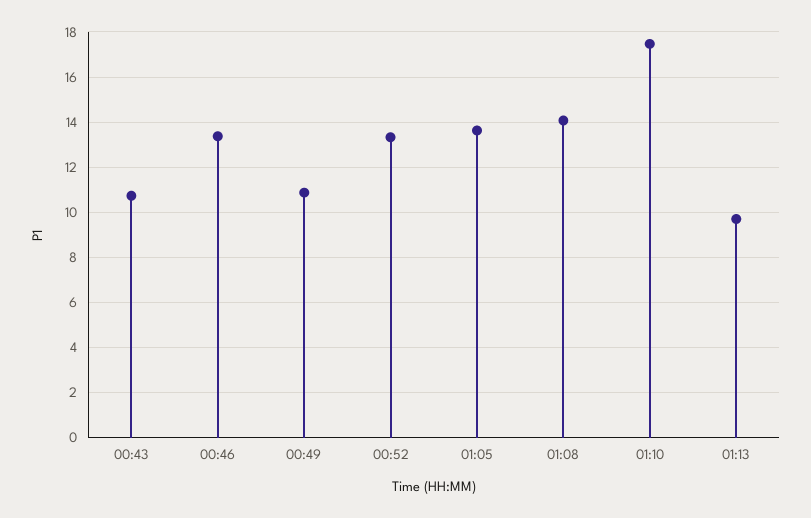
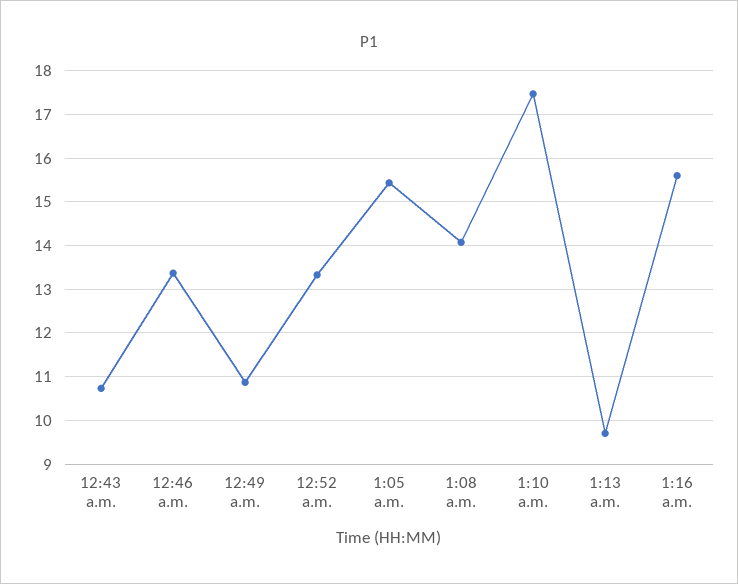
01:05: 13.5 -> 15.4
1:16 a.m.: none -> 15.6

